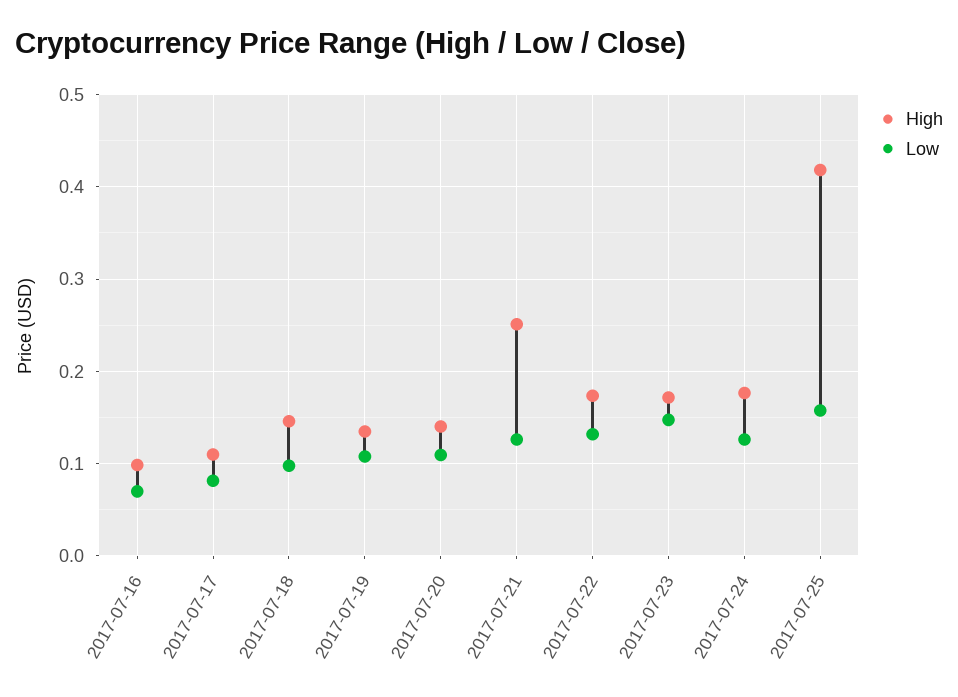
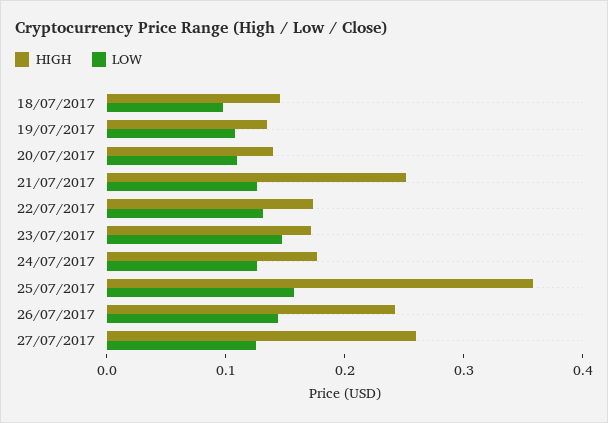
High, 2017-07-16: 0.1 -> none
Low, 2017-07-16: 0.07 -> none
High, 2017-07-17: 0.11 -> none
Low, 2017-07-17: 0.08 -> none
High, 2017-07-25: 0.42 -> 0.36
High, 26/07/2017: none -> 0.24
Low, 26/07/2017: none -> 0.14
High, 27/07/2017: none -> 0.26
Low, 27/07/2017: none -> 0.12

